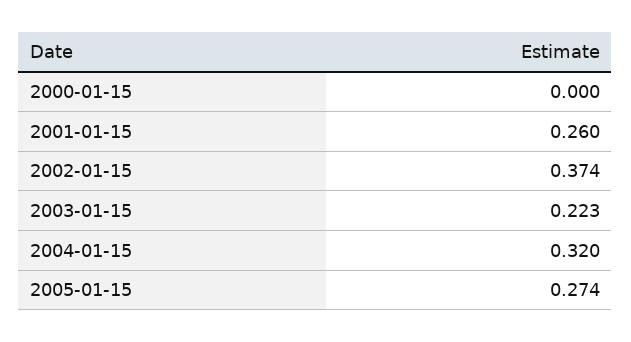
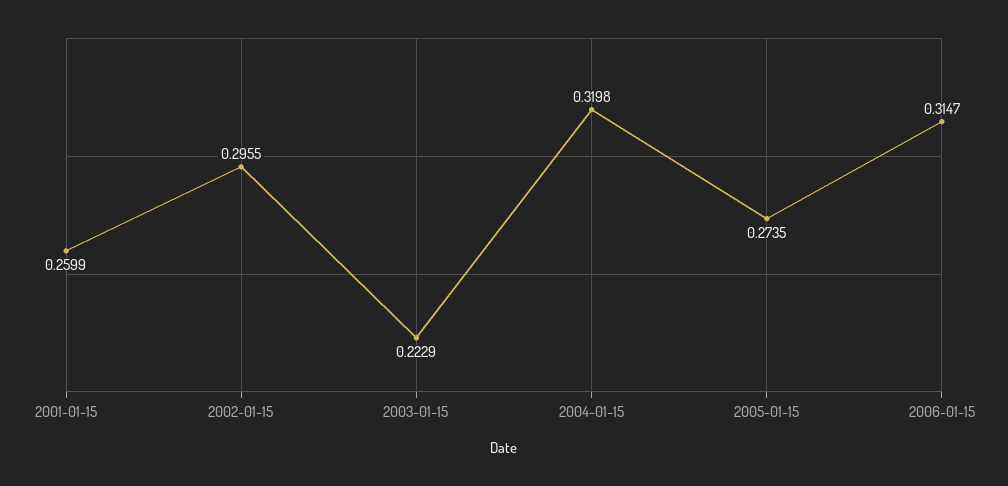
2000-01-15: 0 -> none
2002-01-15: 0.374 -> 0.2955
2006-01-15: none -> 0.3147

